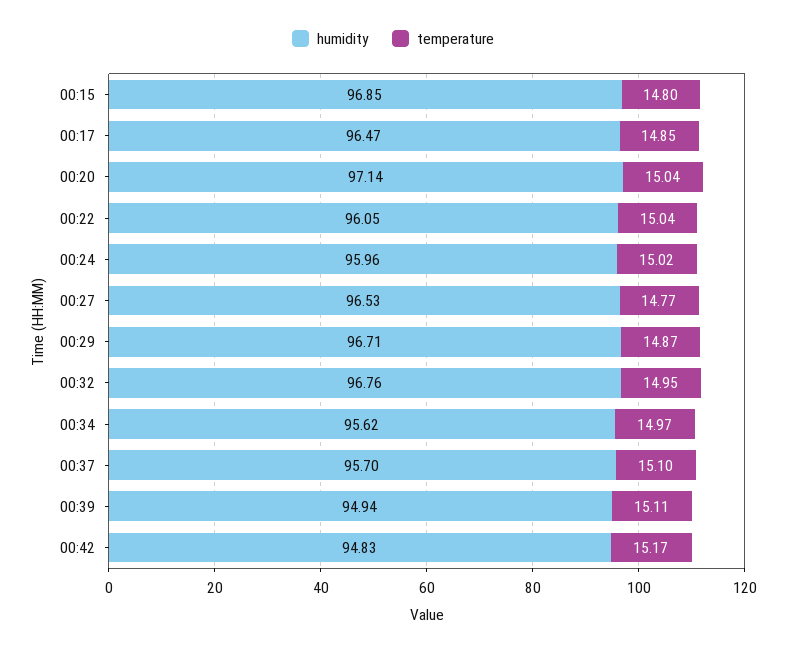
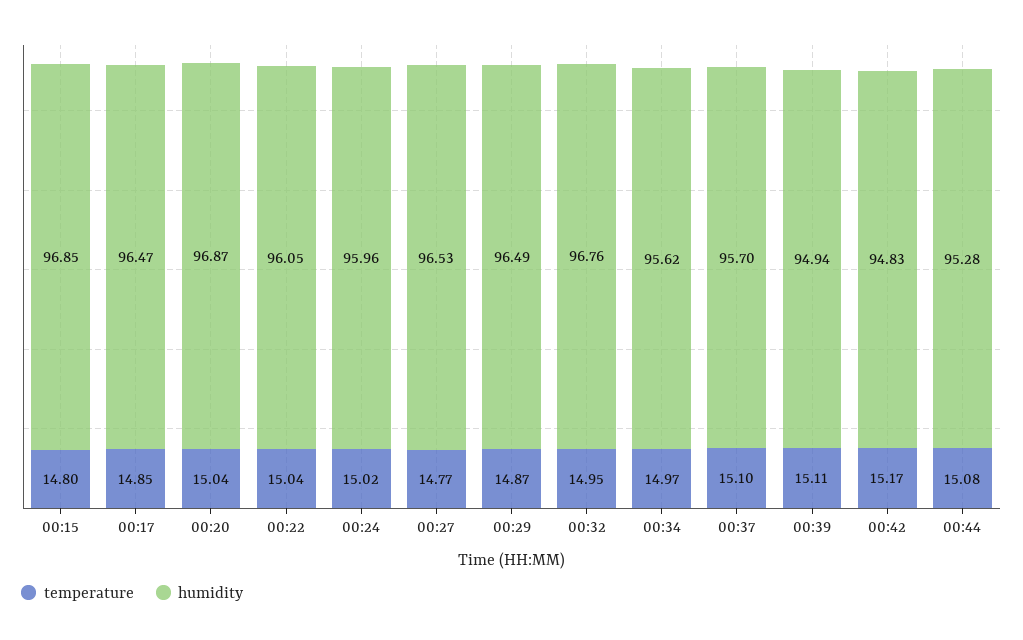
humidity, 00:20: 97.14 -> 96.87
humidity, 00:29: 96.71 -> 96.49
temperature, 00:44: none -> 15.08
humidity, 00:44: none -> 95.28

